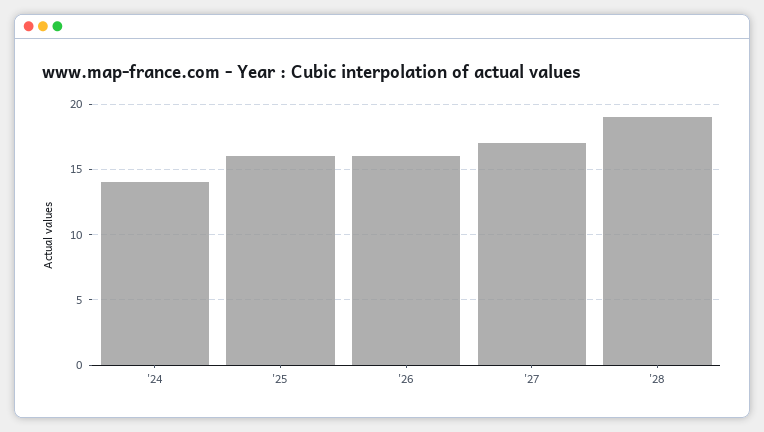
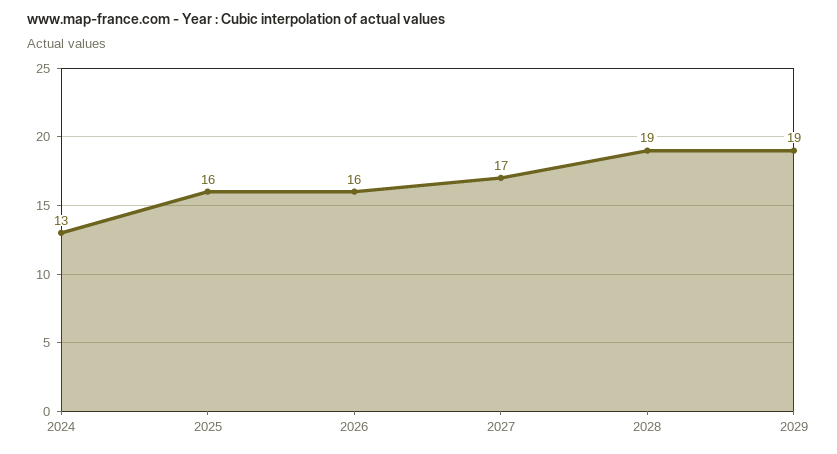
'24: 14 -> 13
2029: none -> 19

